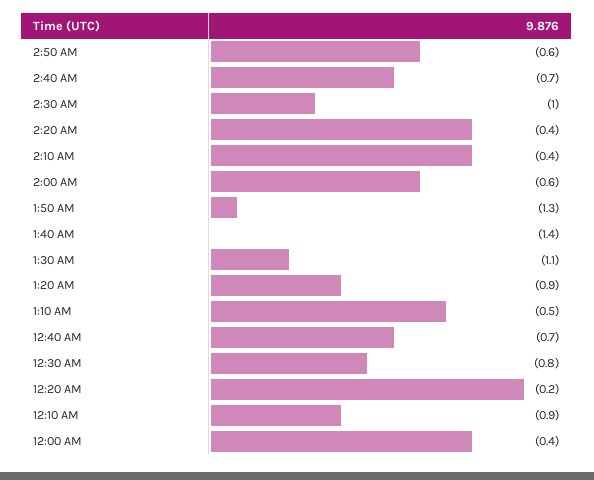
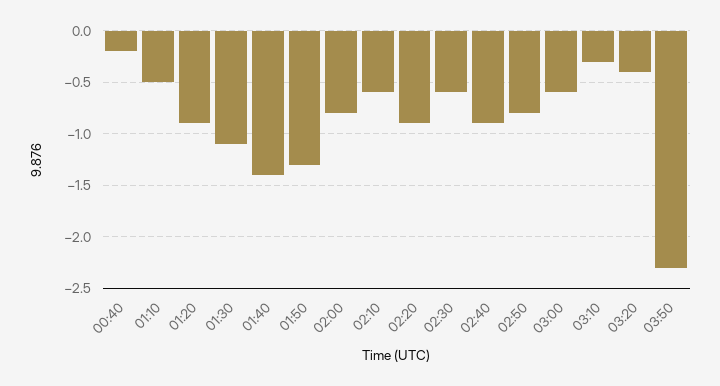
2:50 AM: -0.6 -> -0.8
2:40 AM: -0.7 -> -0.9
2:30 AM: -1 -> -0.6
2:20 AM: -0.4 -> -0.9
2:10 AM: -0.4 -> -0.6
2:00 AM: -0.6 -> -0.8
12:40 AM: -0.7 -> -0.2
12:30 AM: -0.8 -> none
12:20 AM: -0.2 -> none
12:10 AM: -0.9 -> none
12:00 AM: -0.4 -> none
03:00: none -> -0.6
03:10: none -> -0.3
03:20: none -> -0.4
03:50: none -> -2.3

